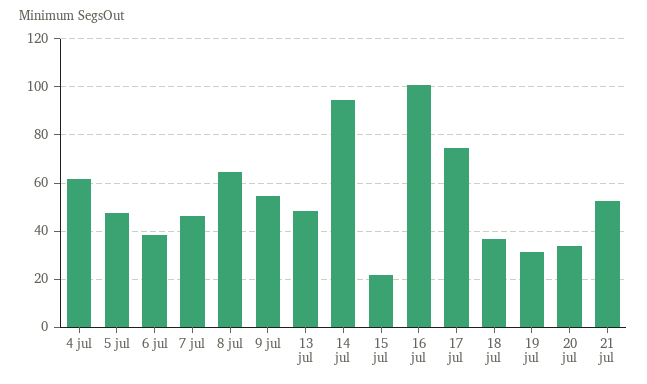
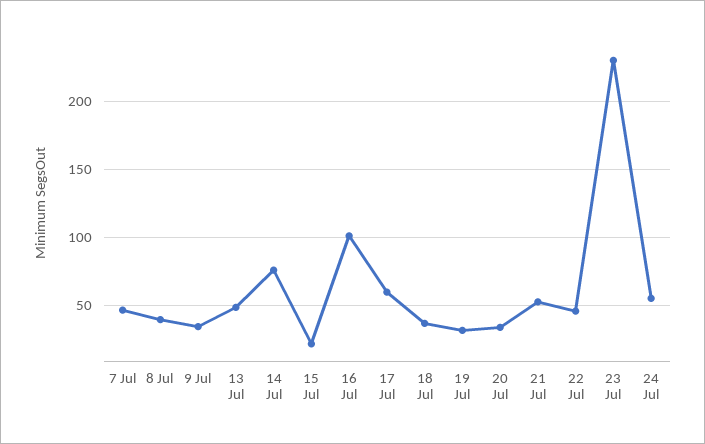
4 jul: 62.5 -> none
5 jul: 47.5 -> none
6 jul: 37.5 -> none
8 jul: 65 -> 40
9 jul: 55 -> 35
14 jul: 95 -> 75
17 jul: 75 -> 60
22 Jul: none -> 45
23 Jul: none -> 230
24 Jul: none -> 55

